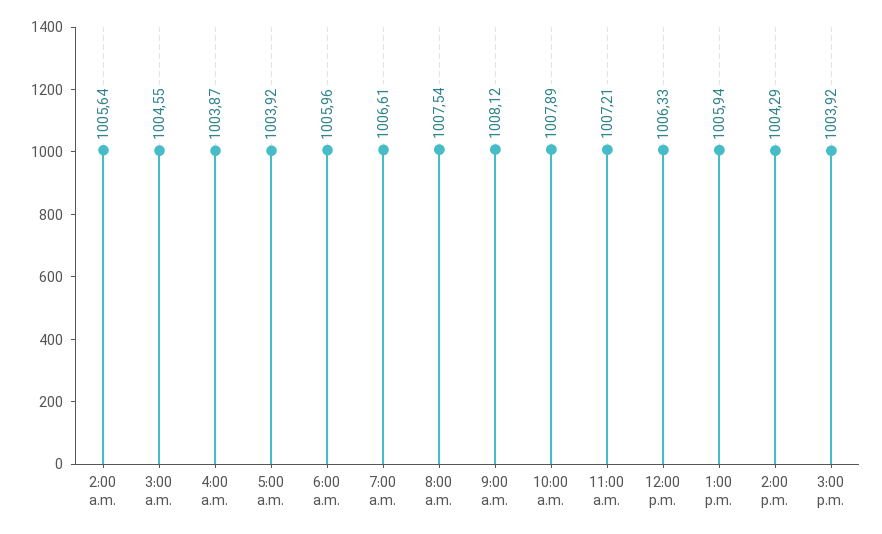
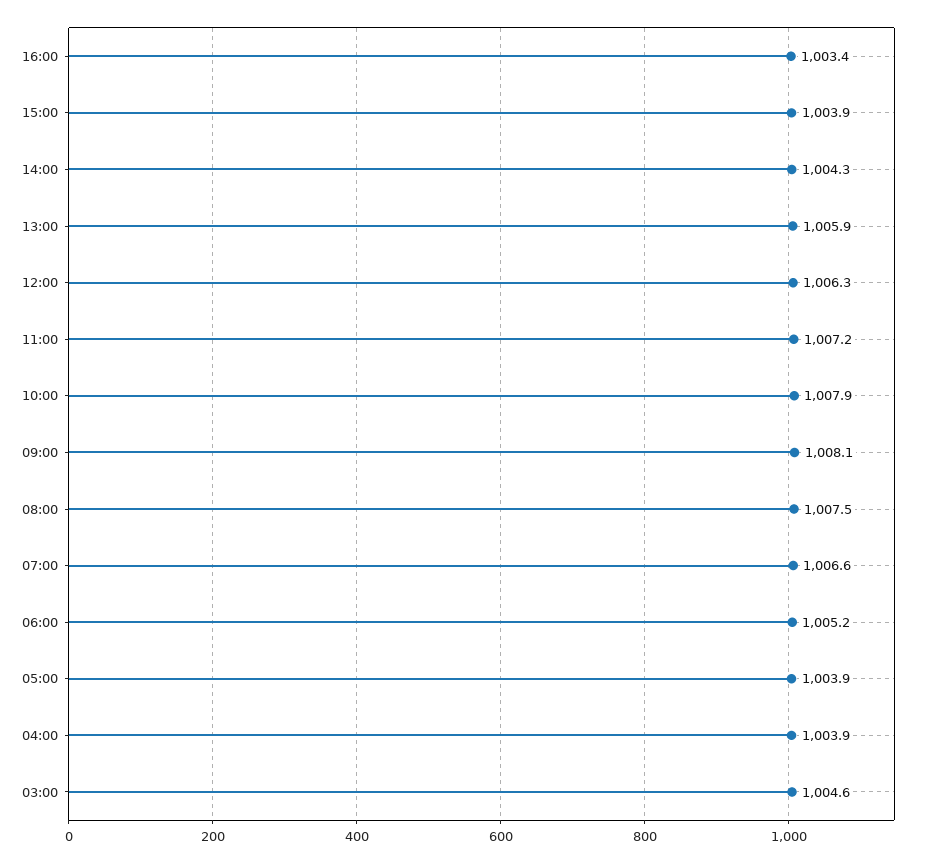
2:00 a.m.: 1005.64 -> none
6:00 a.m.: 1005.96 -> 1005.2
16:00: none -> 1003.4

